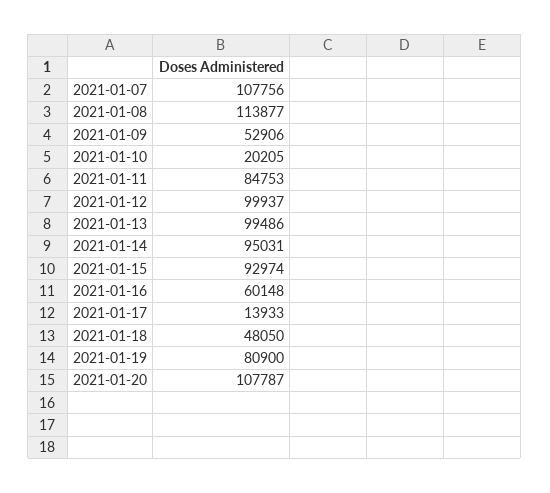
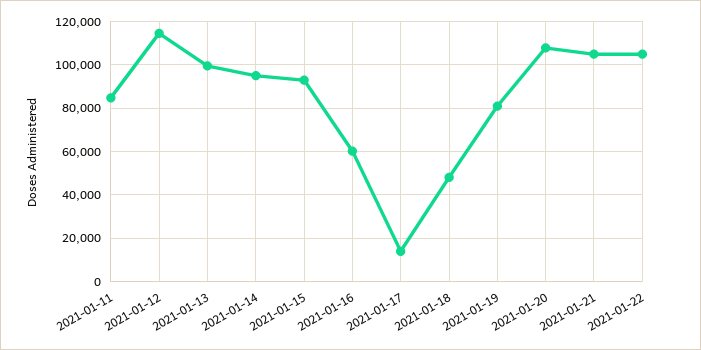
2021-01-07: 107756 -> none
2021-01-08: 113877 -> none
2021-01-09: 52906 -> none
2021-01-10: 20205 -> none
2021-01-12: 99937 -> 115000
2021-01-21: none -> 105000
2021-01-22: none -> 105000

